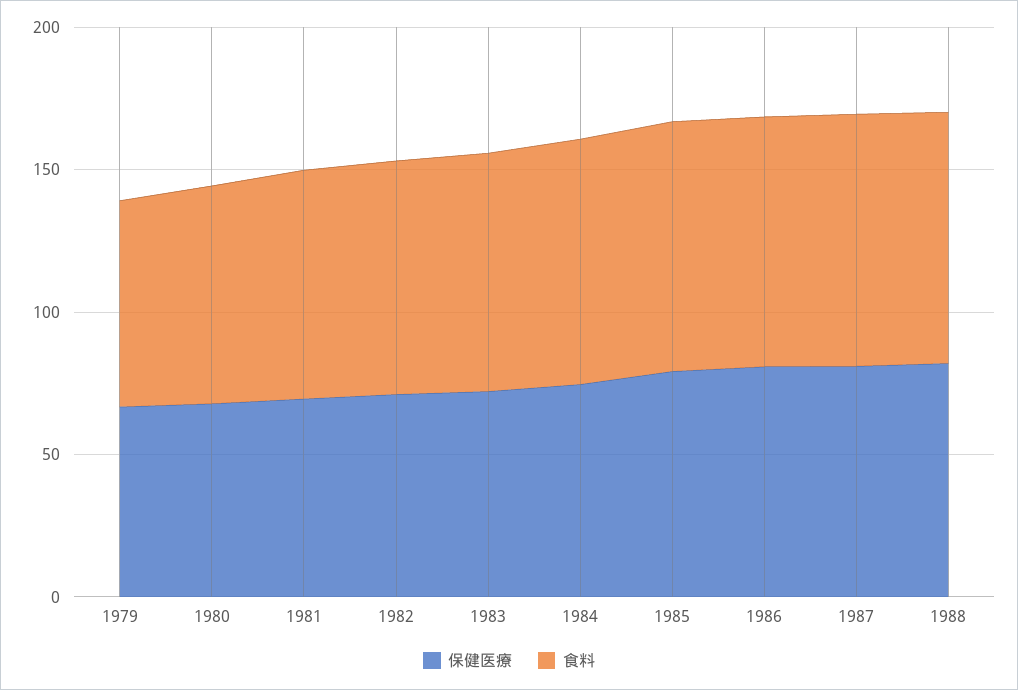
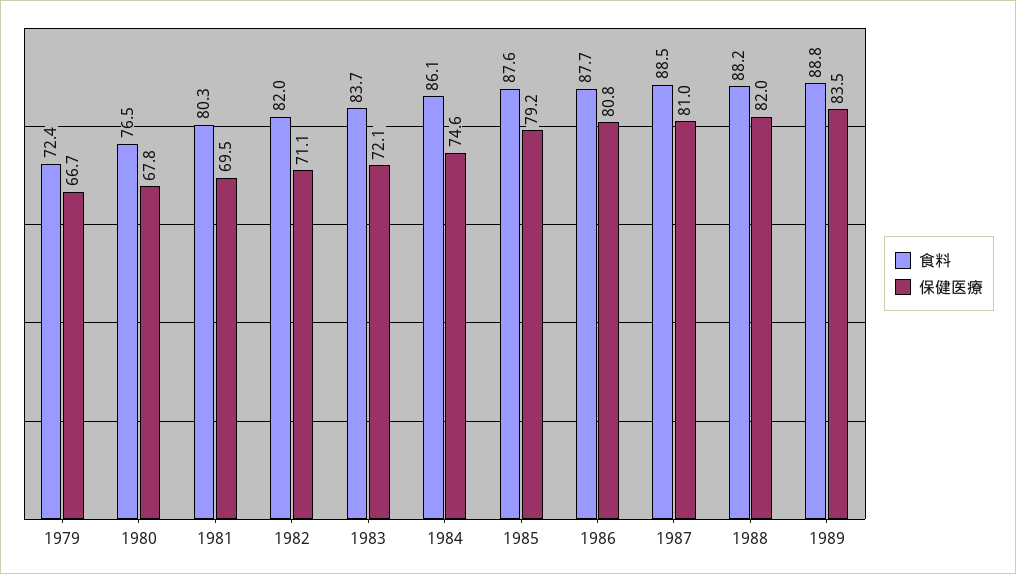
食料, 1989: none -> 88.8
保健医療, 1989: none -> 83.5

